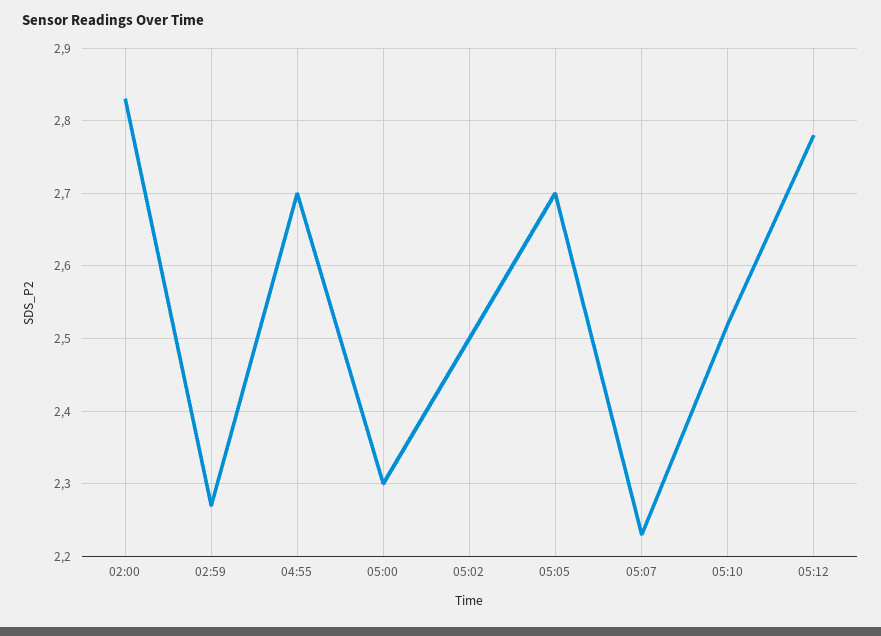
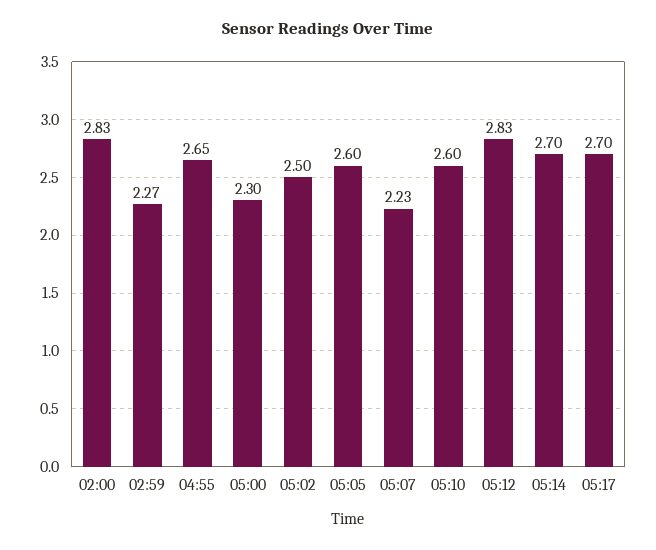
04:55: 2.7 -> 2.65
05:05: 2.7 -> 2.6
05:10: 2.52 -> 2.6
05:12: 2.78 -> 2.83
05:14: none -> 2.7
05:17: none -> 2.7

